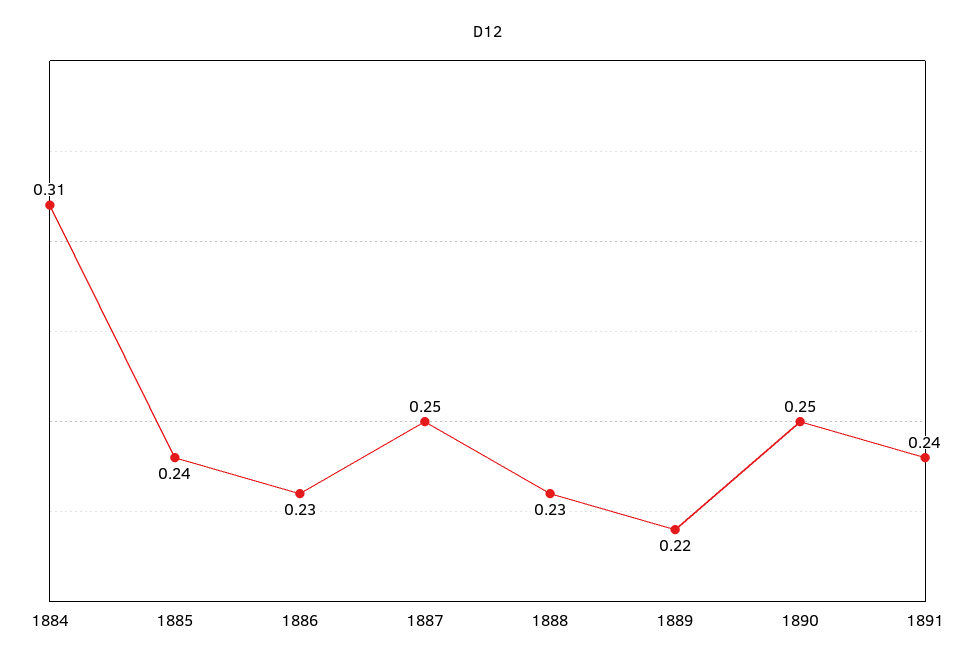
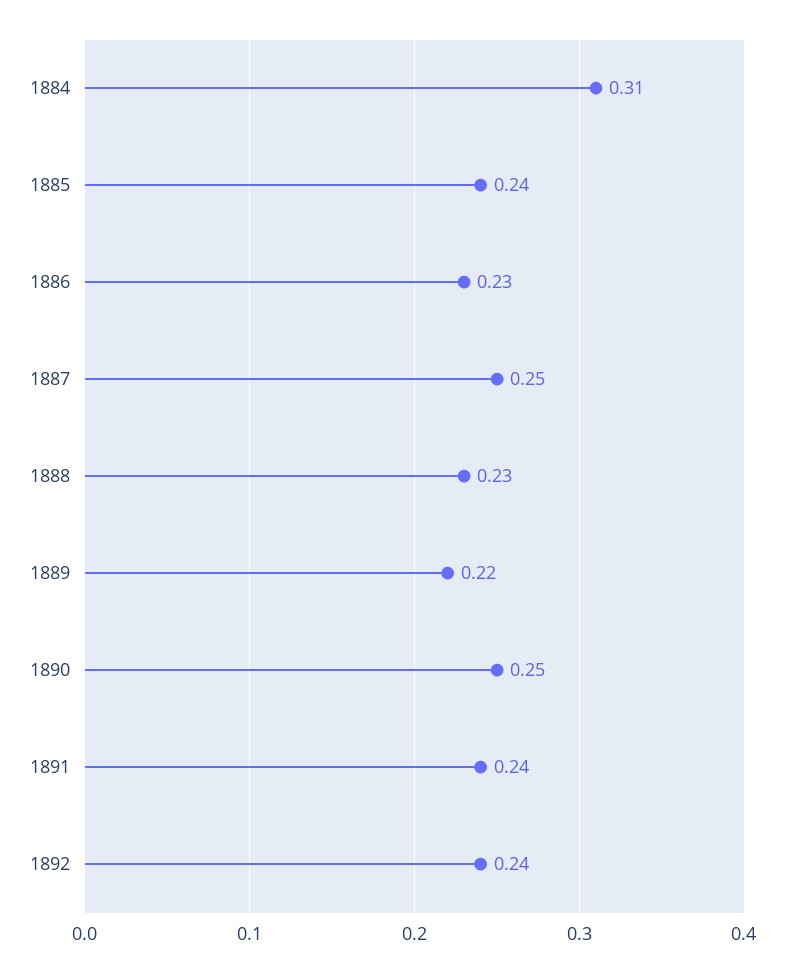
1892: none -> 0.24

